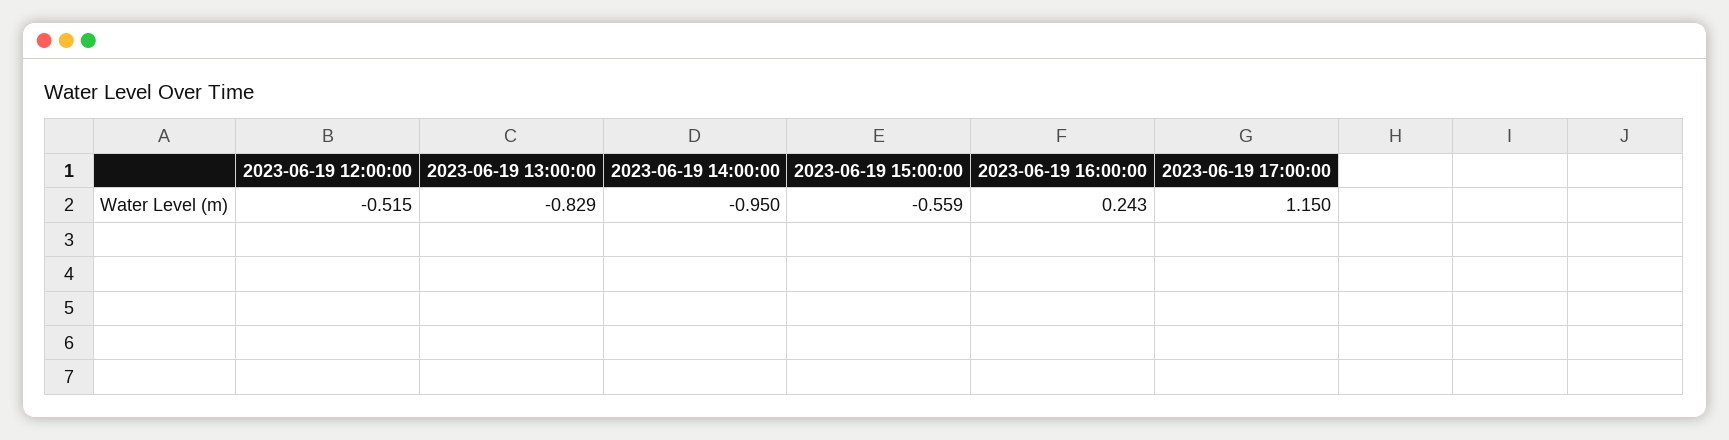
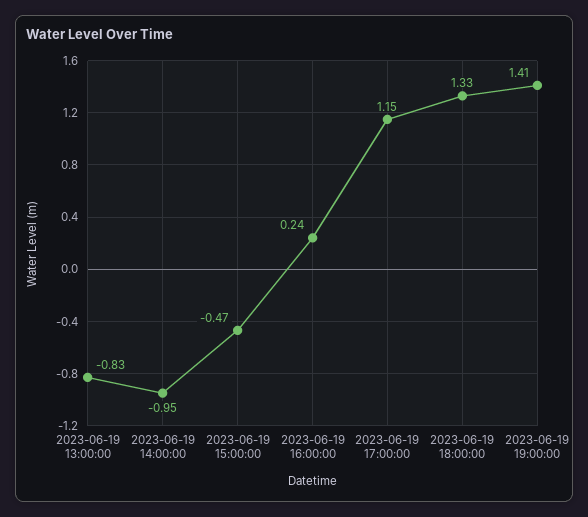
2023-06-19 12:00:00: -0.515 -> none
2023-06-19 15:00:00: -0.559 -> -0.47
2023-06-19 18:00:00: none -> 1.33
2023-06-19 19:00:00: none -> 1.41

